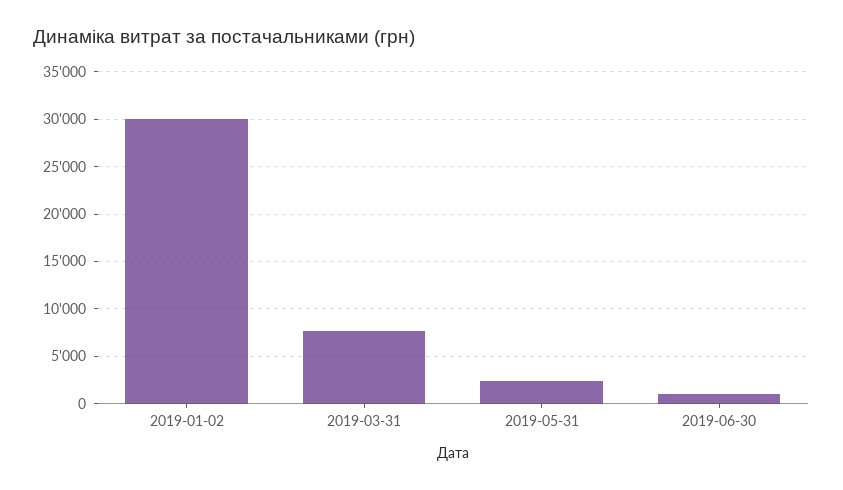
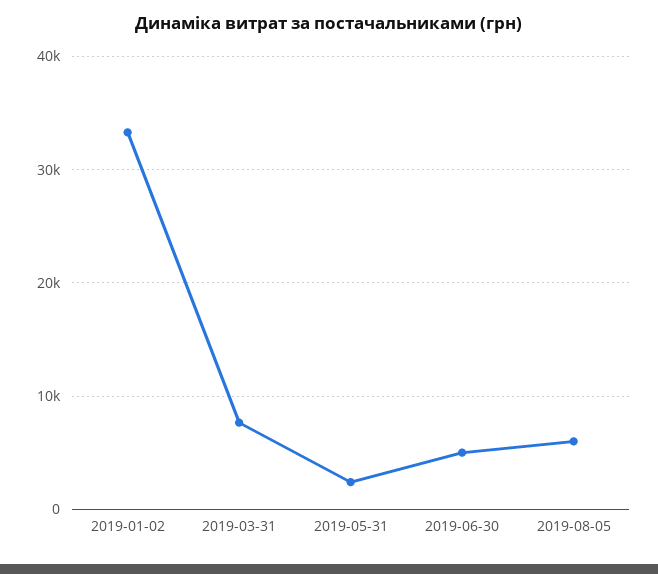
2019-01-02: 30000 -> 33000
2019-06-30: 1000 -> 5000
2019-08-05: none -> 6000

